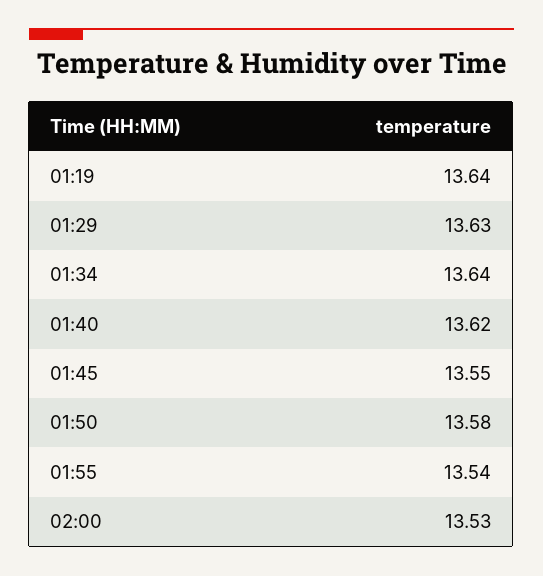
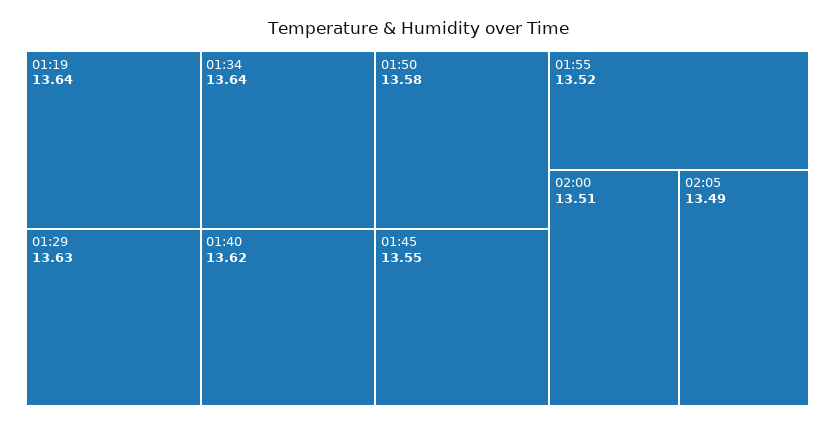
01:55: 13.54 -> 13.52
02:00: 13.53 -> 13.51
02:05: none -> 13.49

